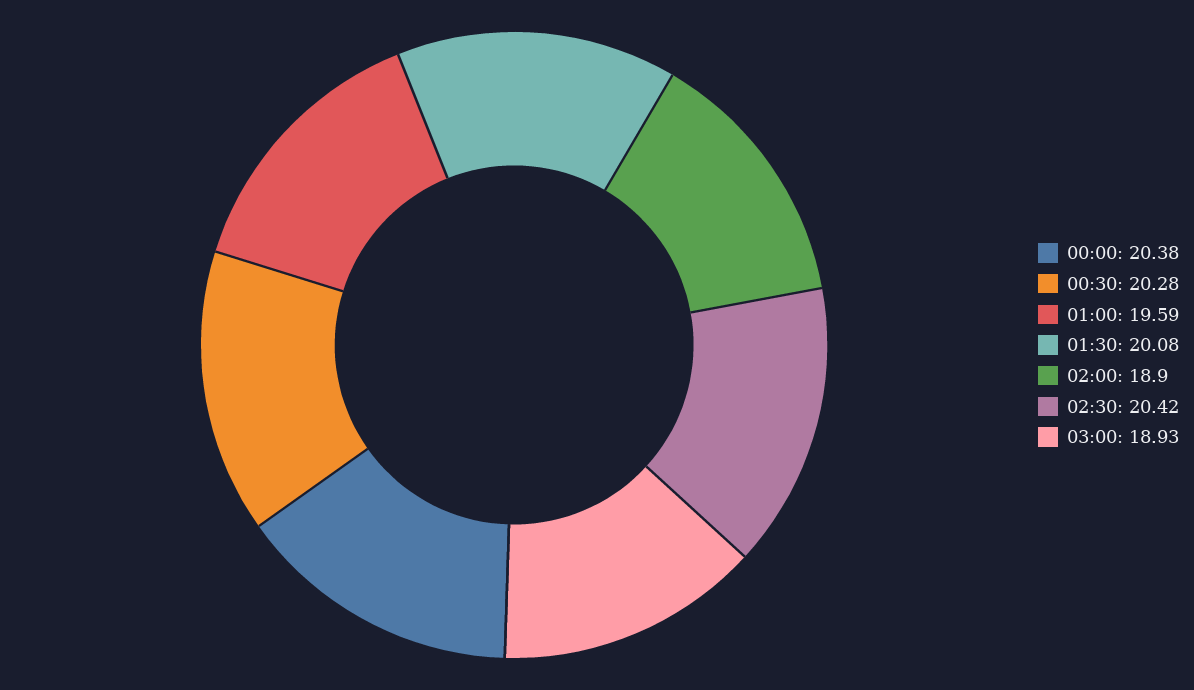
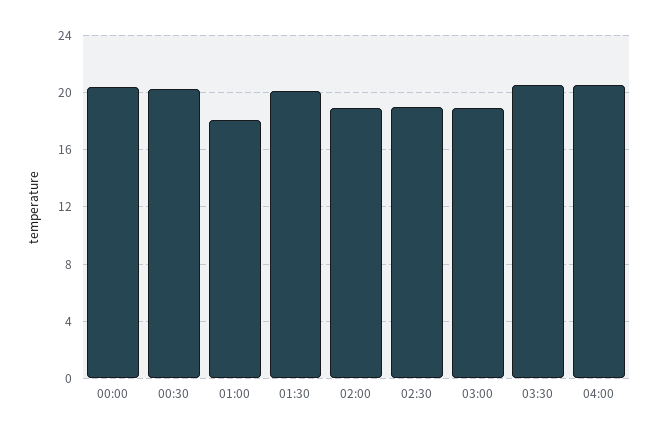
01:00: 19.59 -> 18
02:30: 20.42 -> 19
03:30: none -> 20.5
04:00: none -> 20.5

